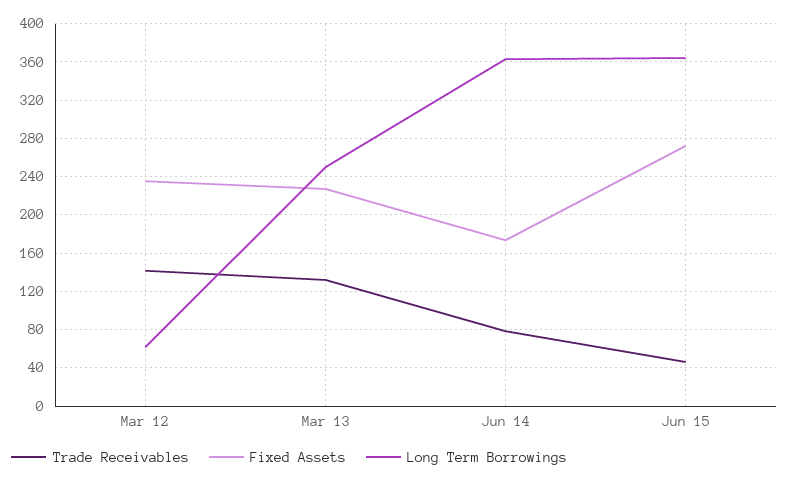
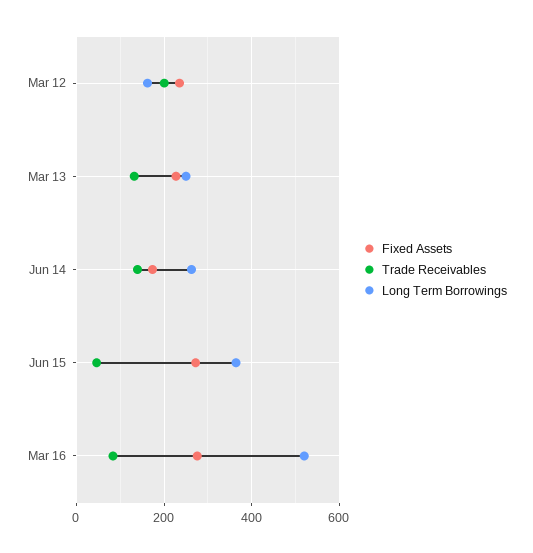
Trade Receivables, Mar 12: 140 -> 200
Long Term Borrowings, Mar 12: 60 -> 160
Trade Receivables, Jun 14: 80 -> 140
Long Term Borrowings, Jun 14: 360 -> 260
Fixed Assets, Mar 16: none -> 280
Trade Receivables, Mar 16: none -> 80
Long Term Borrowings, Mar 16: none -> 520

